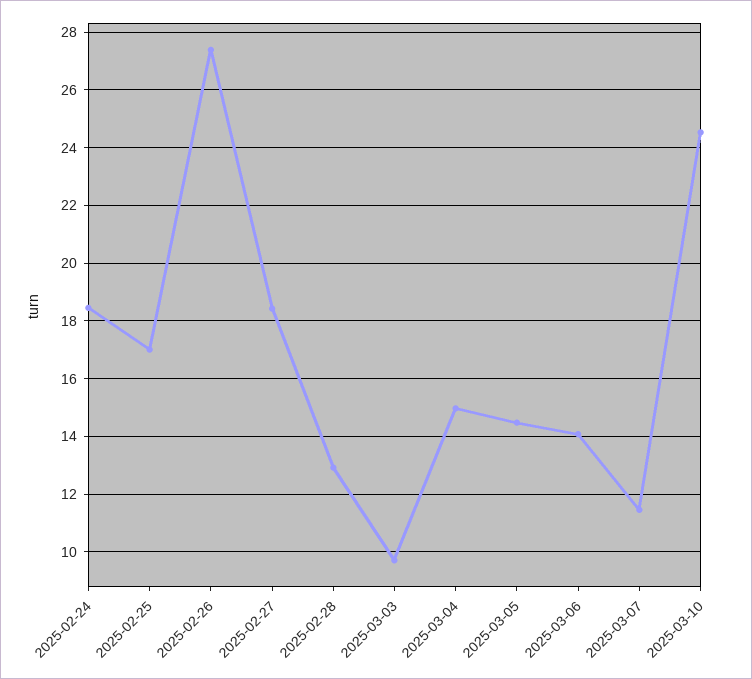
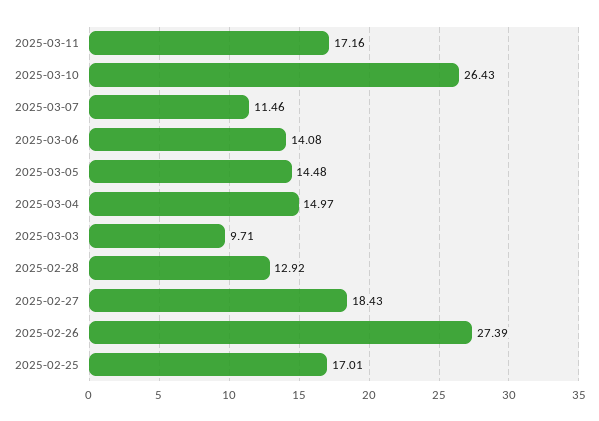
2025-02-24: 18.5 -> none
2025-03-10: 24.5 -> 26.43
2025-03-11: none -> 17.16

